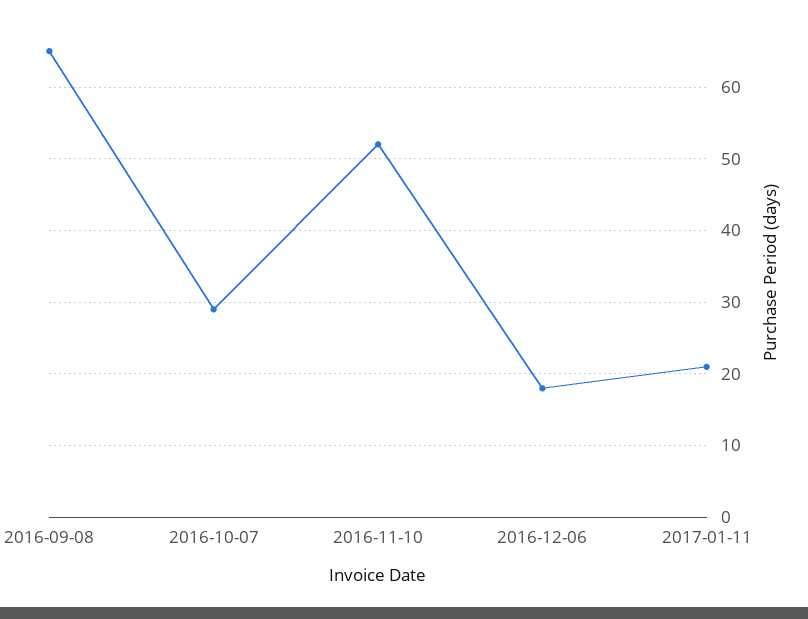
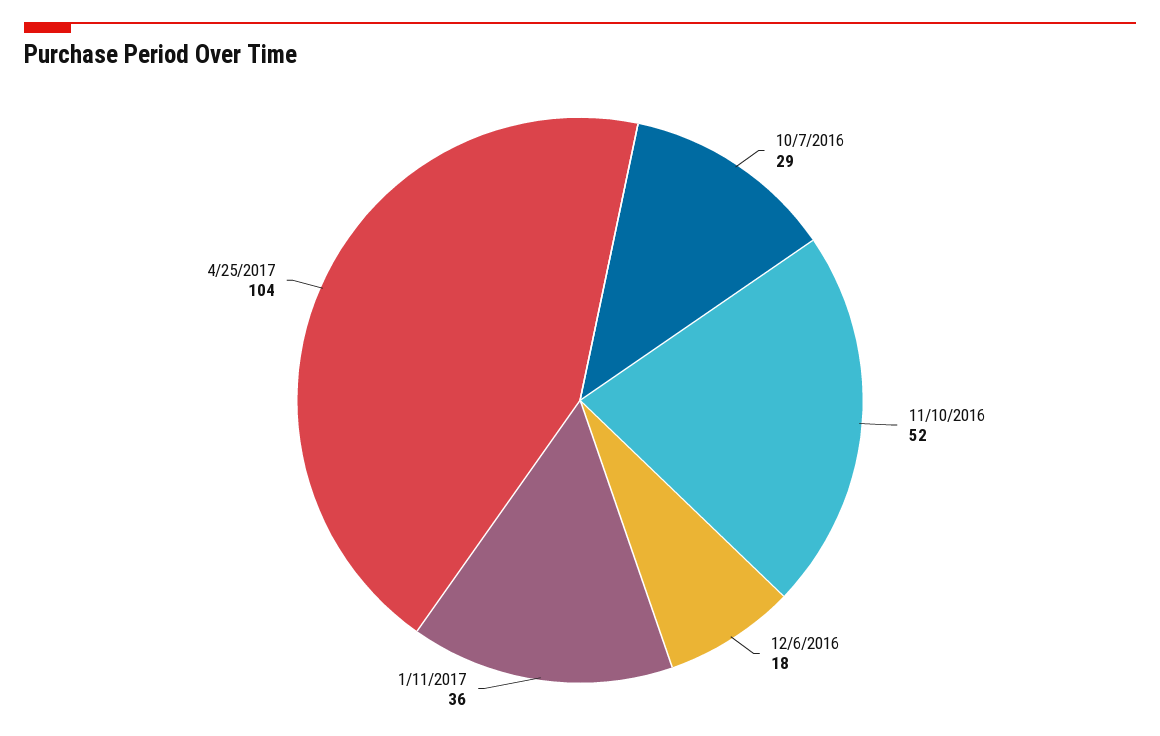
2016-09-08: 65 -> none
2017-01-11: 21 -> 36
4/25/2017: none -> 104

